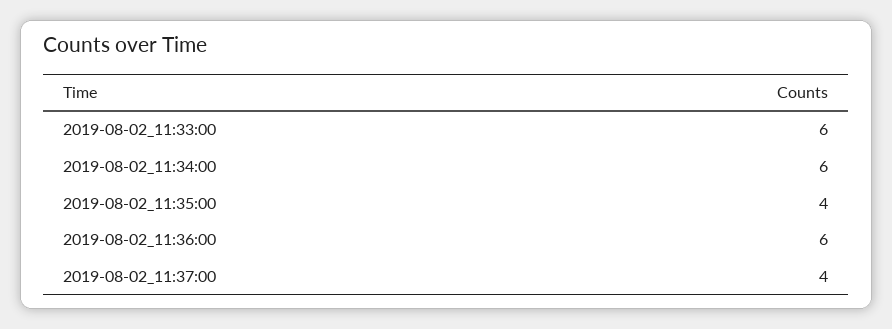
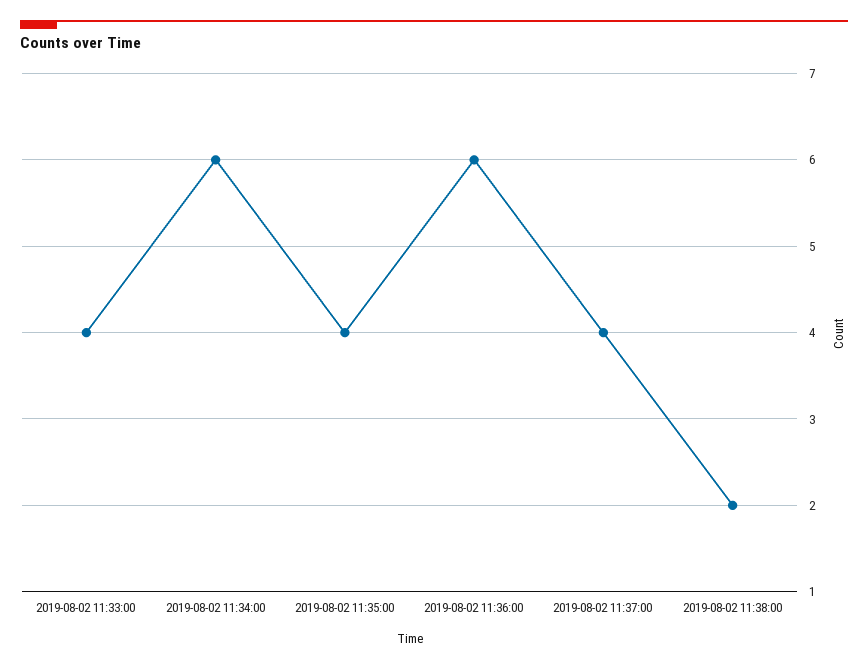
2019-08-02_11:33:00: 6 -> 4
2019-08-02 11:38:00: none -> 2

